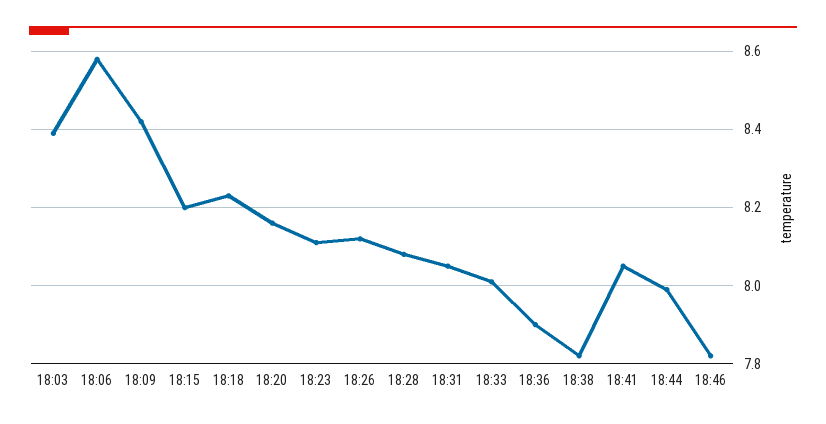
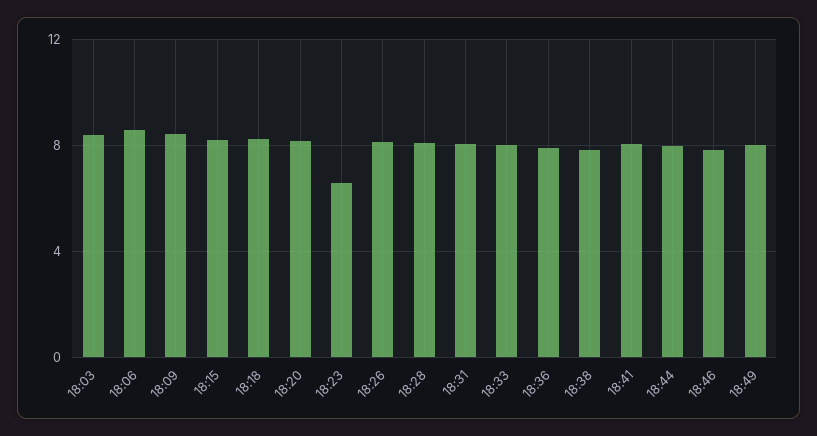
18:23: 8.1 -> 6.5
18:49: none -> 8

